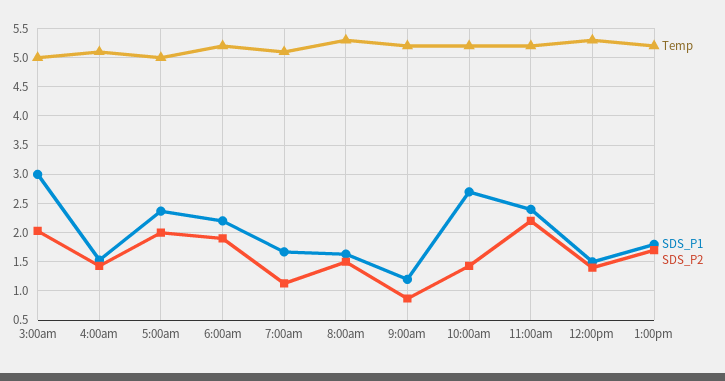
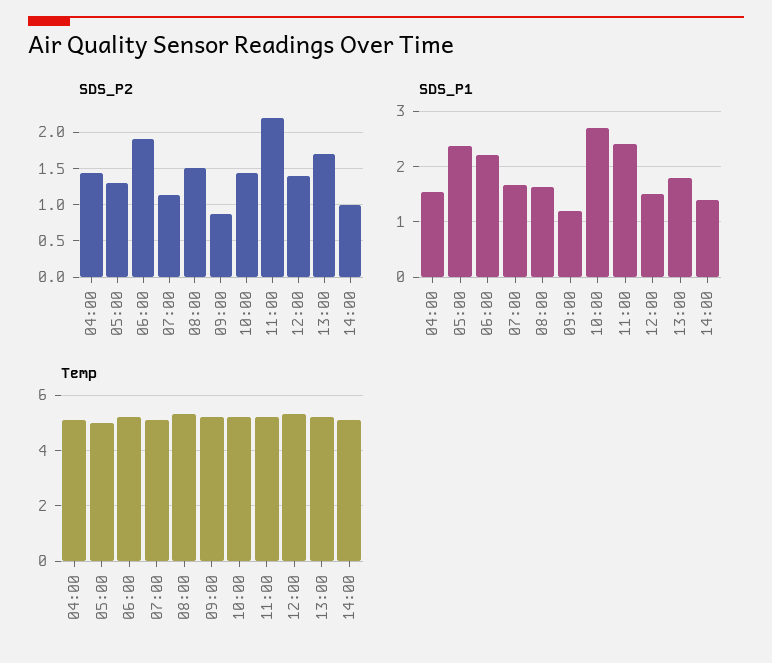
Temp, 3:00am: 5 -> none
SDS_P1, 3:00am: 3 -> none
SDS_P2, 3:00am: 2 -> none
SDS_P2, 5:00am: 2 -> 1.3
SDS_P2, 14:00: none -> 1
SDS_P1, 14:00: none -> 1.4
Temp, 14:00: none -> 5

